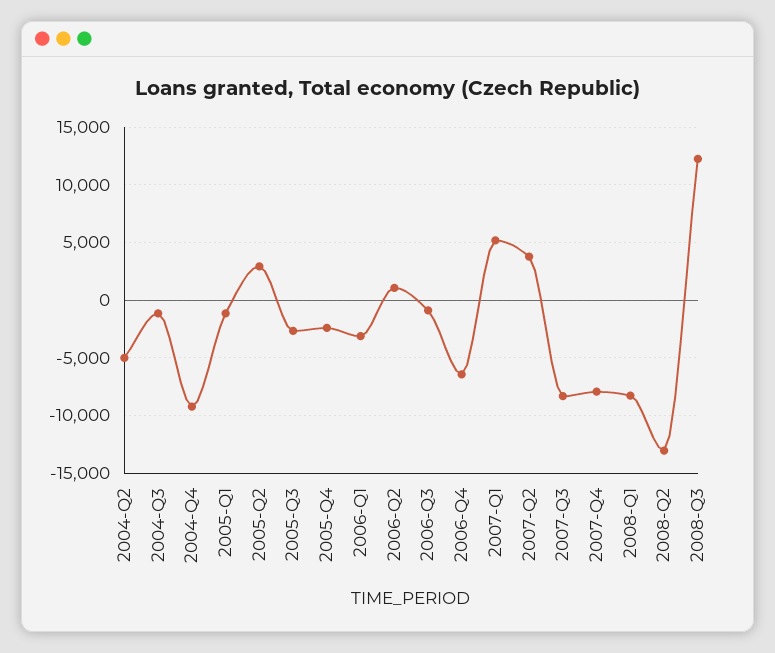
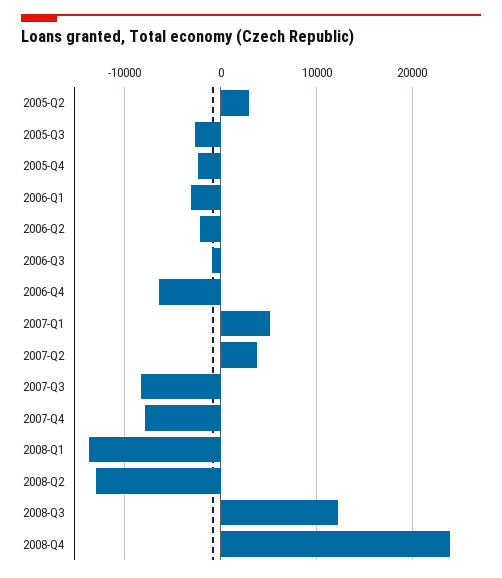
2004-Q2: -5000 -> none
2004-Q3: -1000 -> none
2004-Q4: -9000 -> none
2005-Q1: -1000 -> none
2006-Q2: 1000 -> -2000
2008-Q1: -8000 -> -14000
2008-Q4: none -> 24000

